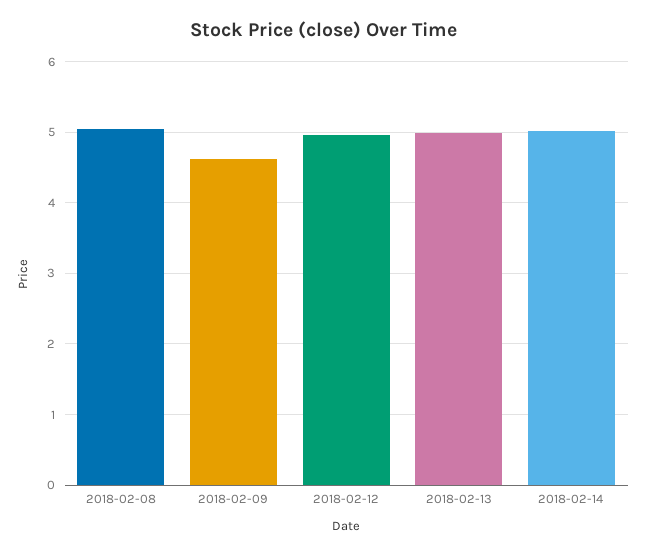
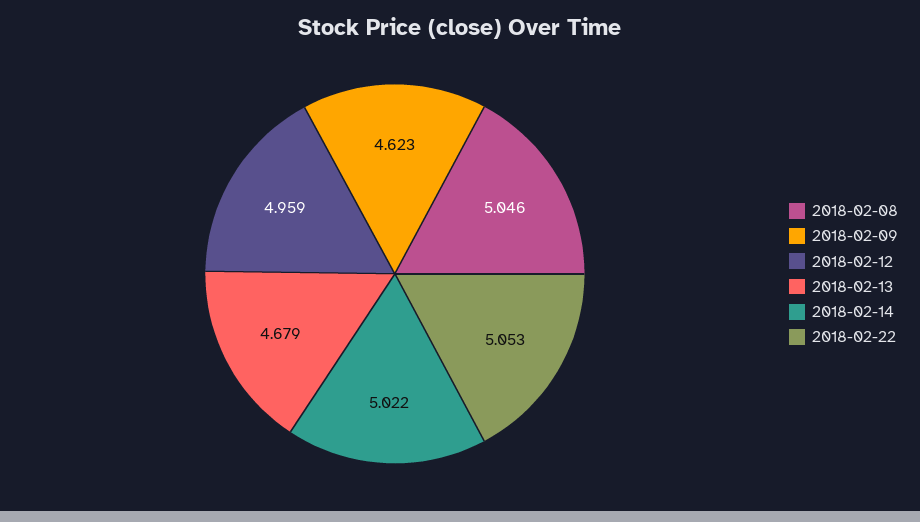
2018-02-13: 5 -> 4.679
2018-02-22: none -> 5.053

